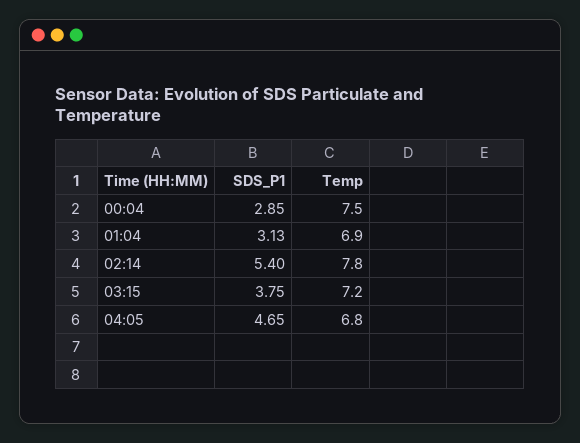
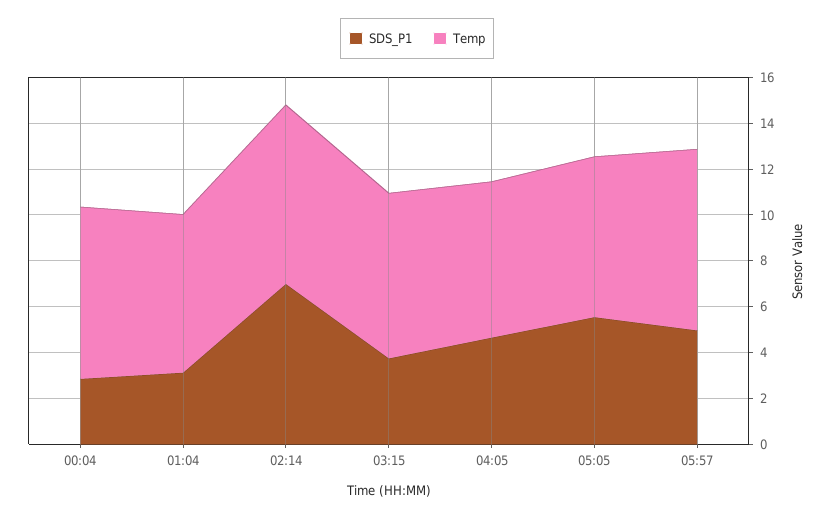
SDS_P1, 02:14: 5.4 -> 7
SDS_P1, 05:05: none -> 5.5
Temp, 05:05: none -> 7
SDS_P1, 05:57: none -> 5
Temp, 05:57: none -> 8

